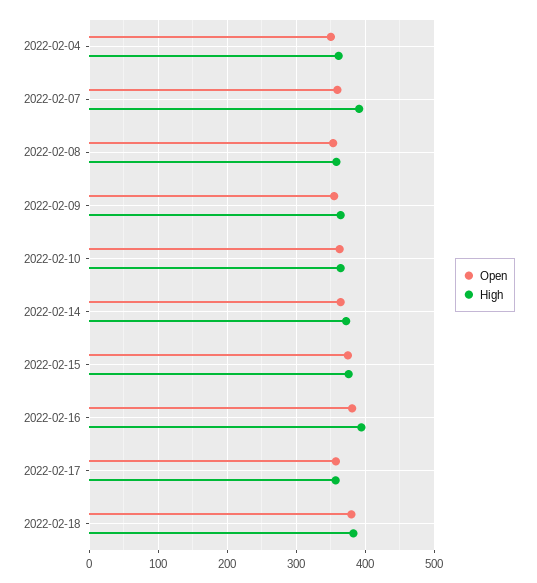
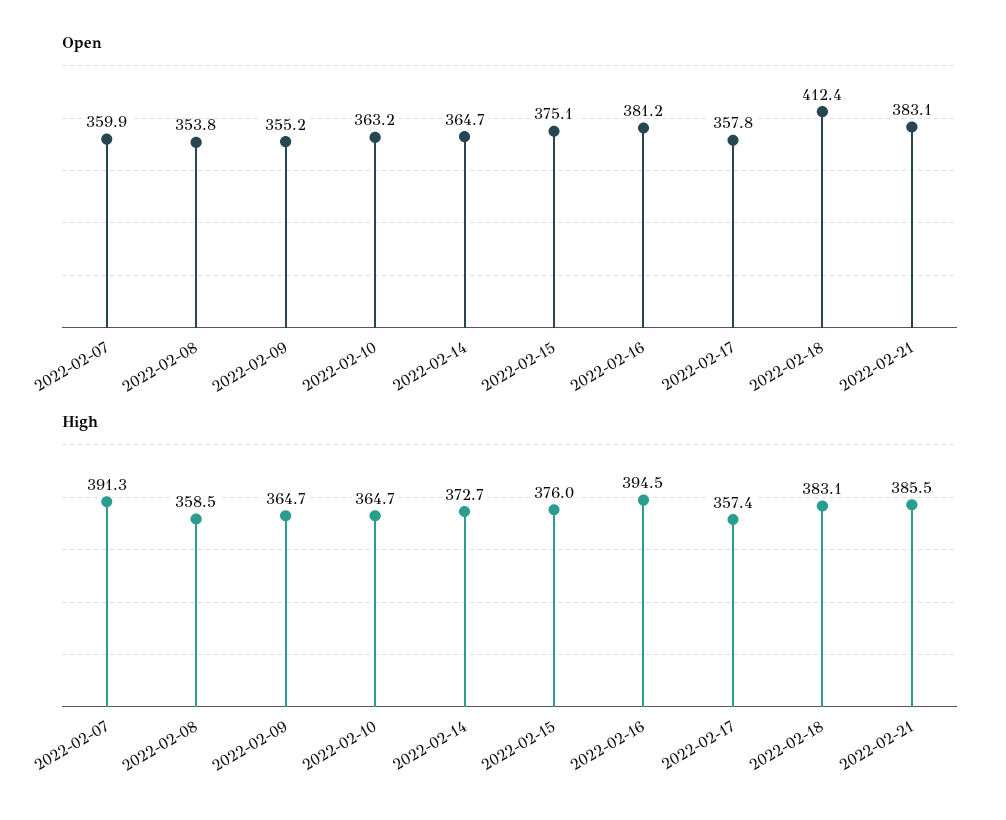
Open, 2022-02-04: 350 -> none
High, 2022-02-04: 360 -> none
Open, 2022-02-18: 380 -> 412.4
Open, 2022-02-21: none -> 383.1
High, 2022-02-21: none -> 385.5

